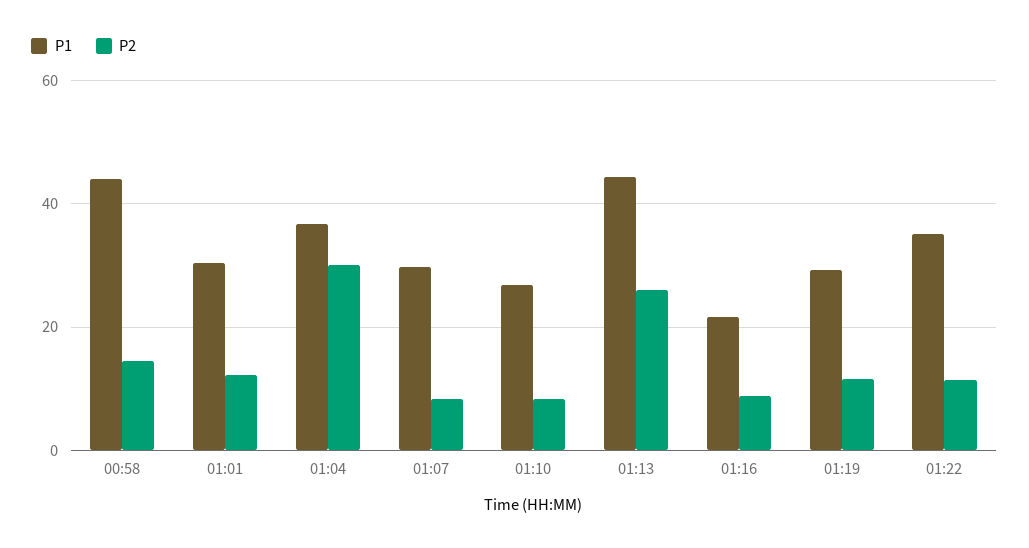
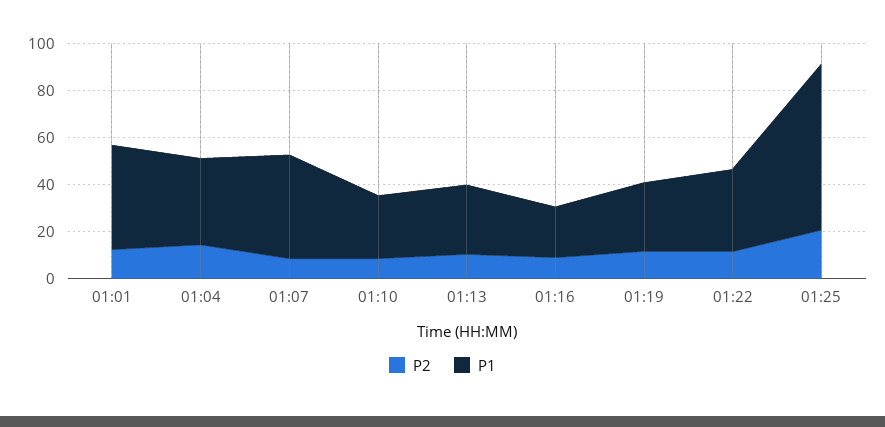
P1, 00:58: 44 -> none
P2, 00:58: 14 -> none
P1, 01:01: 30 -> 45
P2, 01:04: 30 -> 15
P1, 01:07: 30 -> 45
P1, 01:13: 44 -> 30
P2, 01:13: 26 -> 10
P2, 01:25: none -> 20
P1, 01:25: none -> 70

